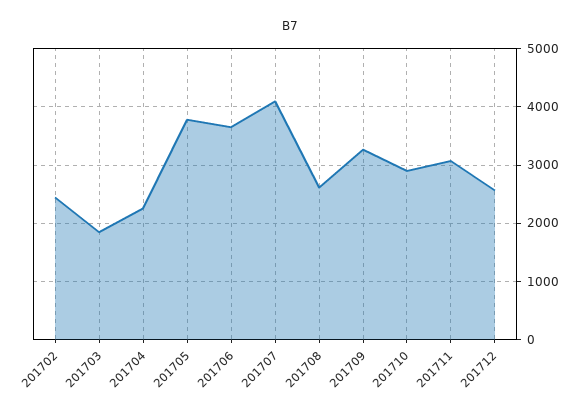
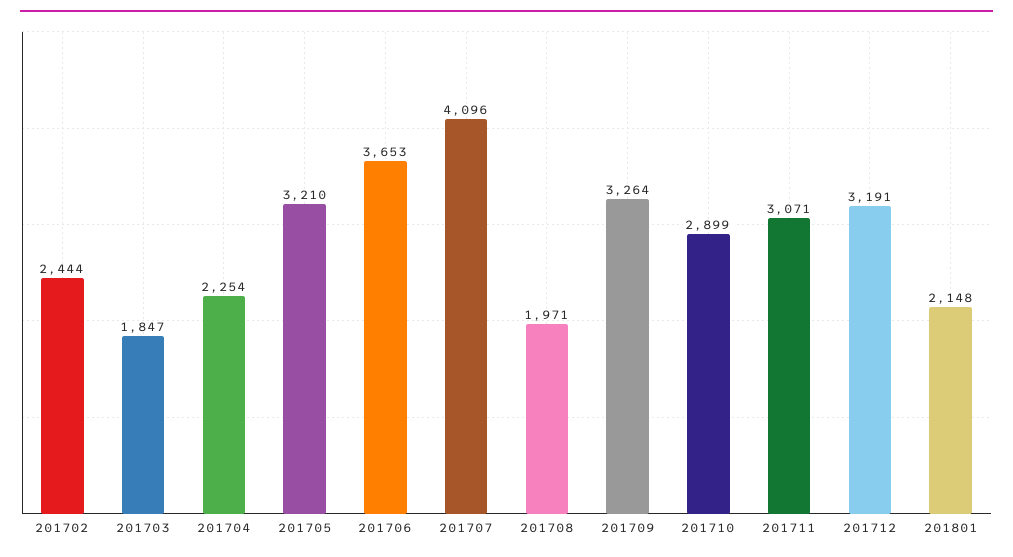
201705: 3800 -> 3210
201708: 2600 -> 1971
201712: 2600 -> 3191
201801: none -> 2148

